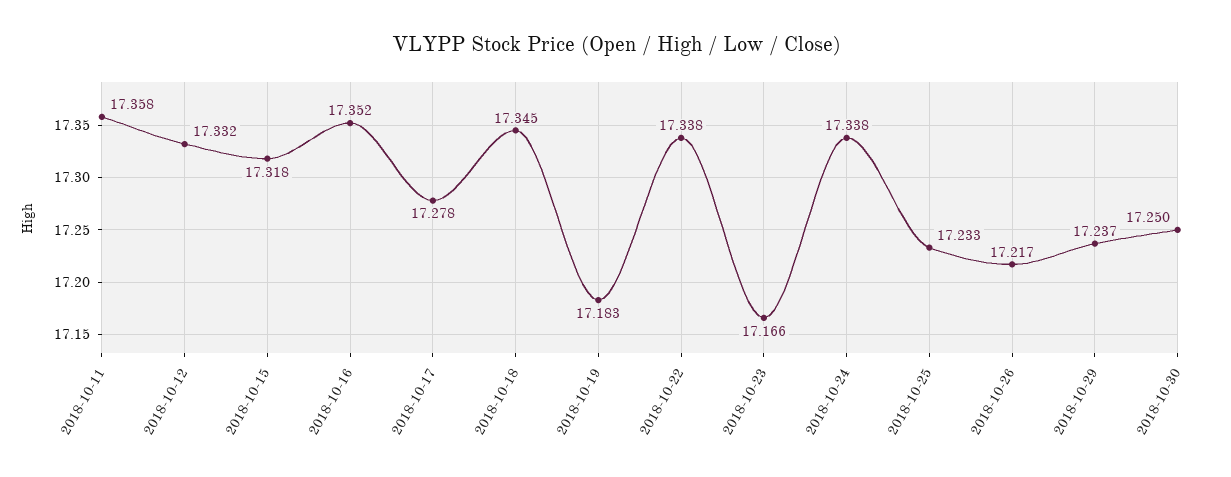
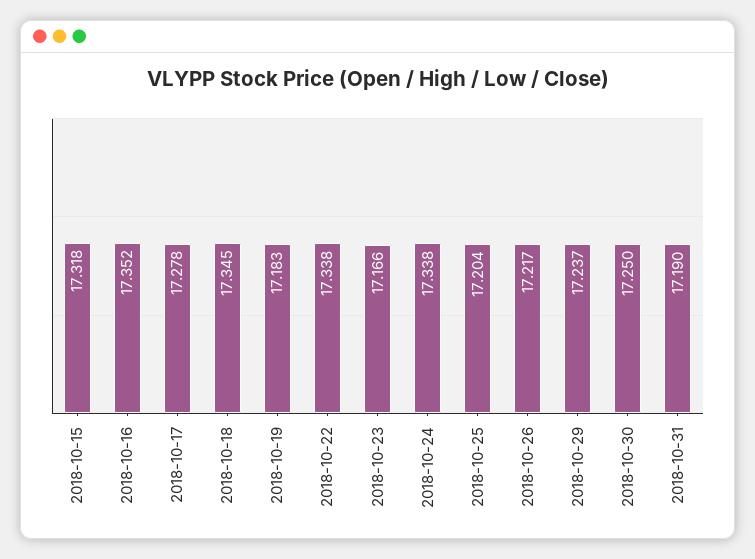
2018-10-11: 17.358 -> none
2018-10-12: 17.332 -> none
2018-10-25: 17.233 -> 17.204
2018-10-31: none -> 17.19

